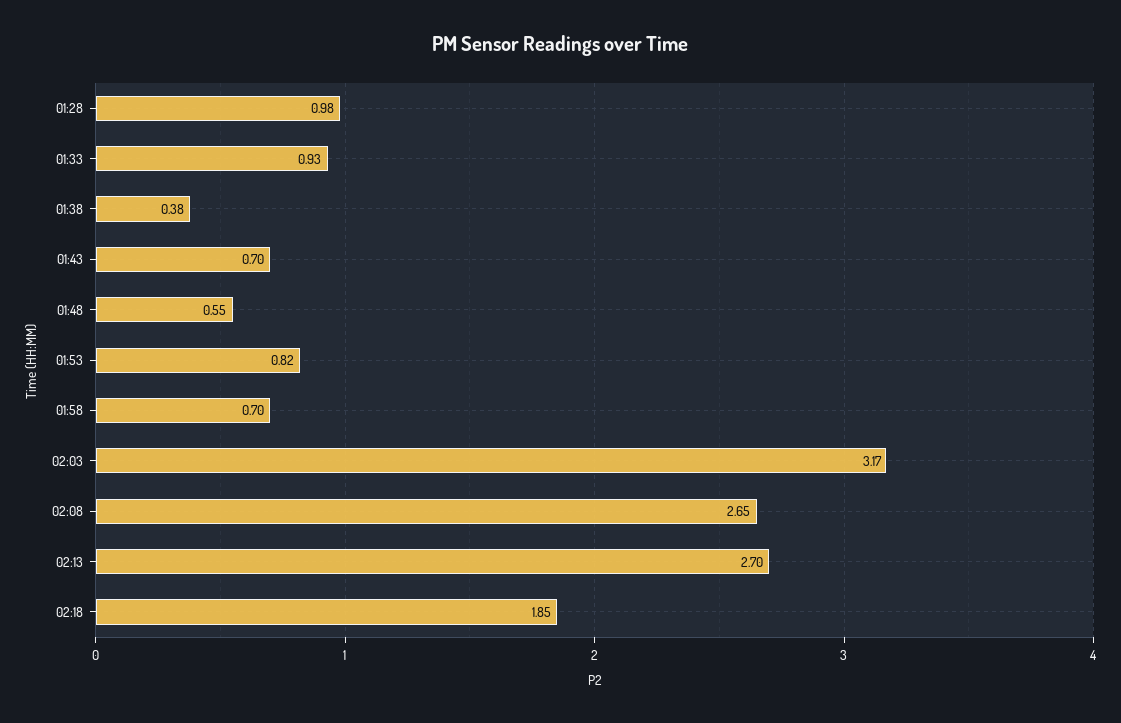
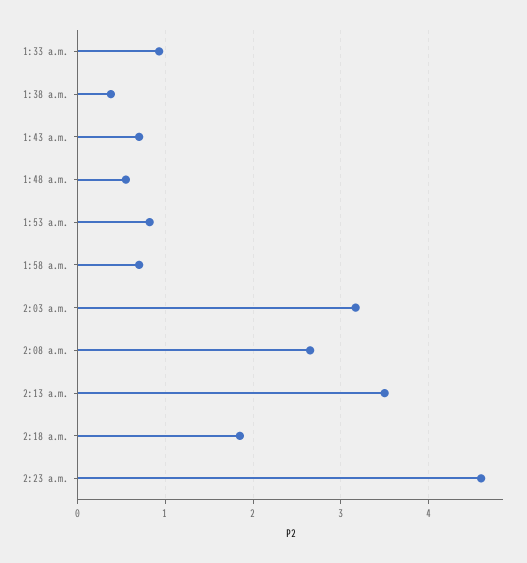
01:28: 0.98 -> none
02:13: 2.7 -> 3.5
2:23 a.m.: none -> 4.6

